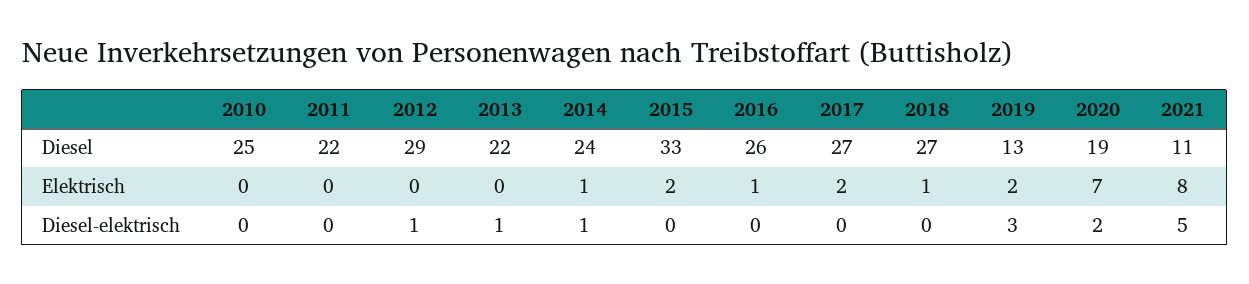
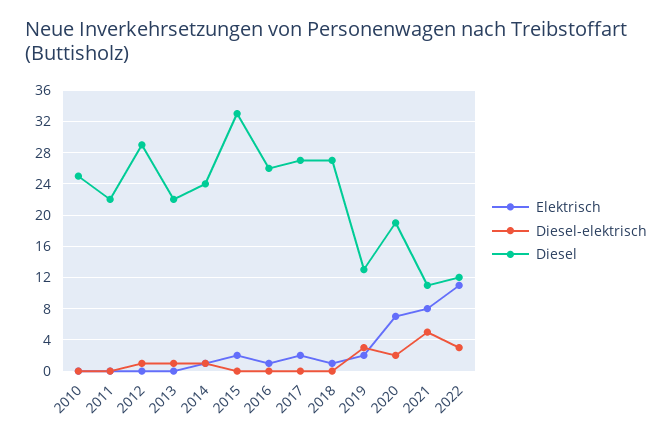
Elektrisch, 2022: none -> 11
Diesel-elektrisch, 2022: none -> 3
Diesel, 2022: none -> 12

